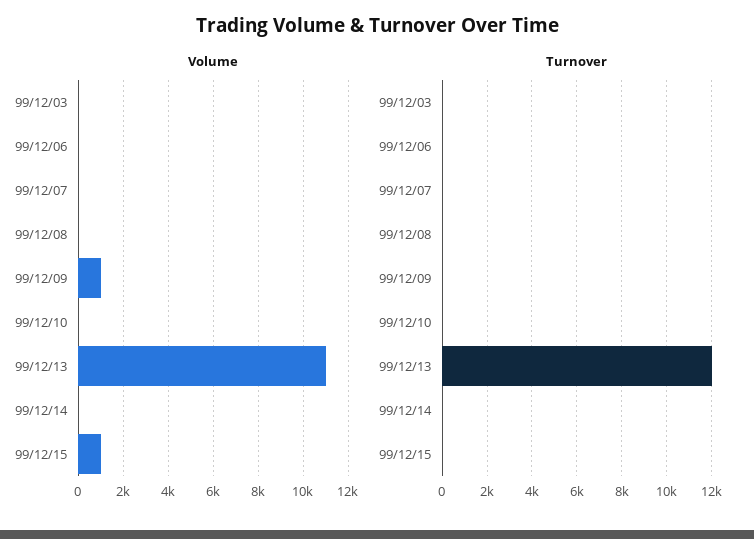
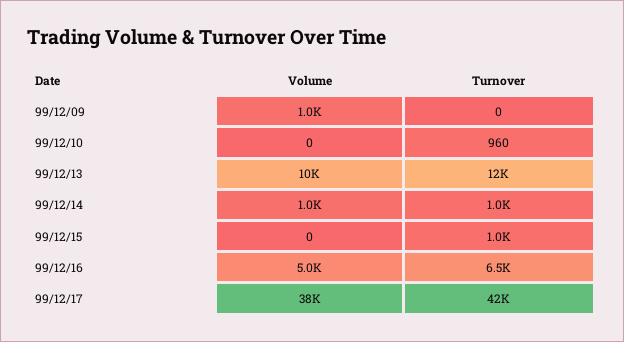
Volume, 99/12/03: 0 -> none
Volume, 99/12/06: 0 -> none
Volume, 99/12/07: 0 -> none
Volume, 99/12/08: 0 -> none
Volume, 99/12/13: 11000 -> 10000
Volume, 99/12/14: 0 -> 1000
Volume, 99/12/15: 1000 -> 0
Turnover, 99/12/03: 0 -> none
Turnover, 99/12/06: 0 -> none
Turnover, 99/12/07: 0 -> none
Turnover, 99/12/08: 0 -> none
Turnover, 99/12/10: 0 -> 960
Turnover, 99/12/14: 0 -> 1000
Turnover, 99/12/15: 0 -> 1000
Volume, 99/12/16: none -> 5000
Turnover, 99/12/16: none -> 6500
Volume, 99/12/17: none -> 38000
Turnover, 99/12/17: none -> 42000

